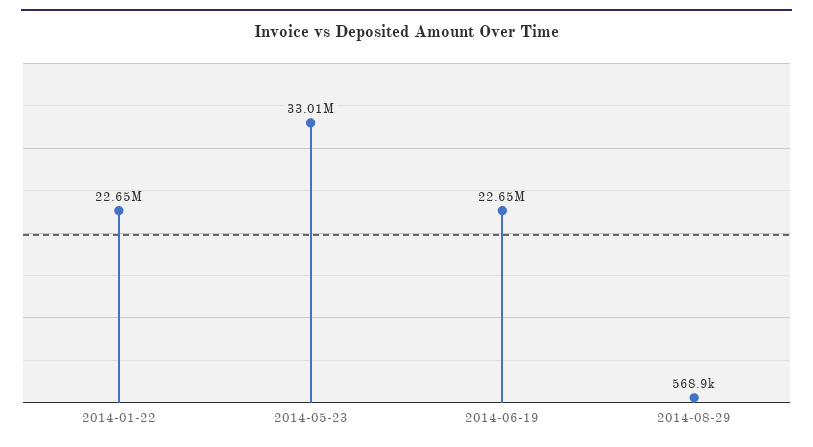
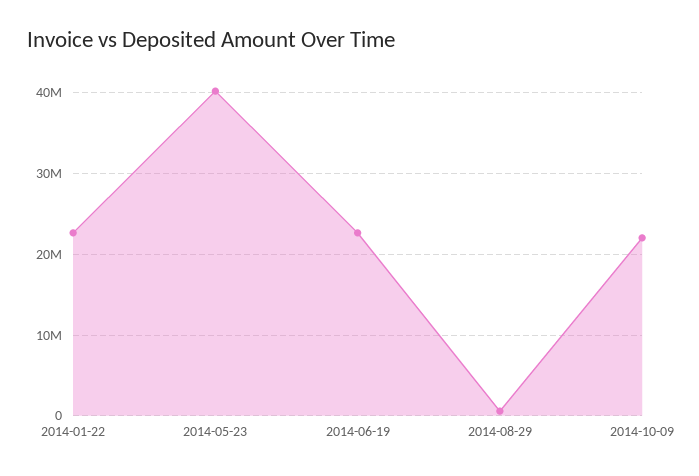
2014-05-23: 33010000 -> 40000000
2014-10-09: none -> 22000000

